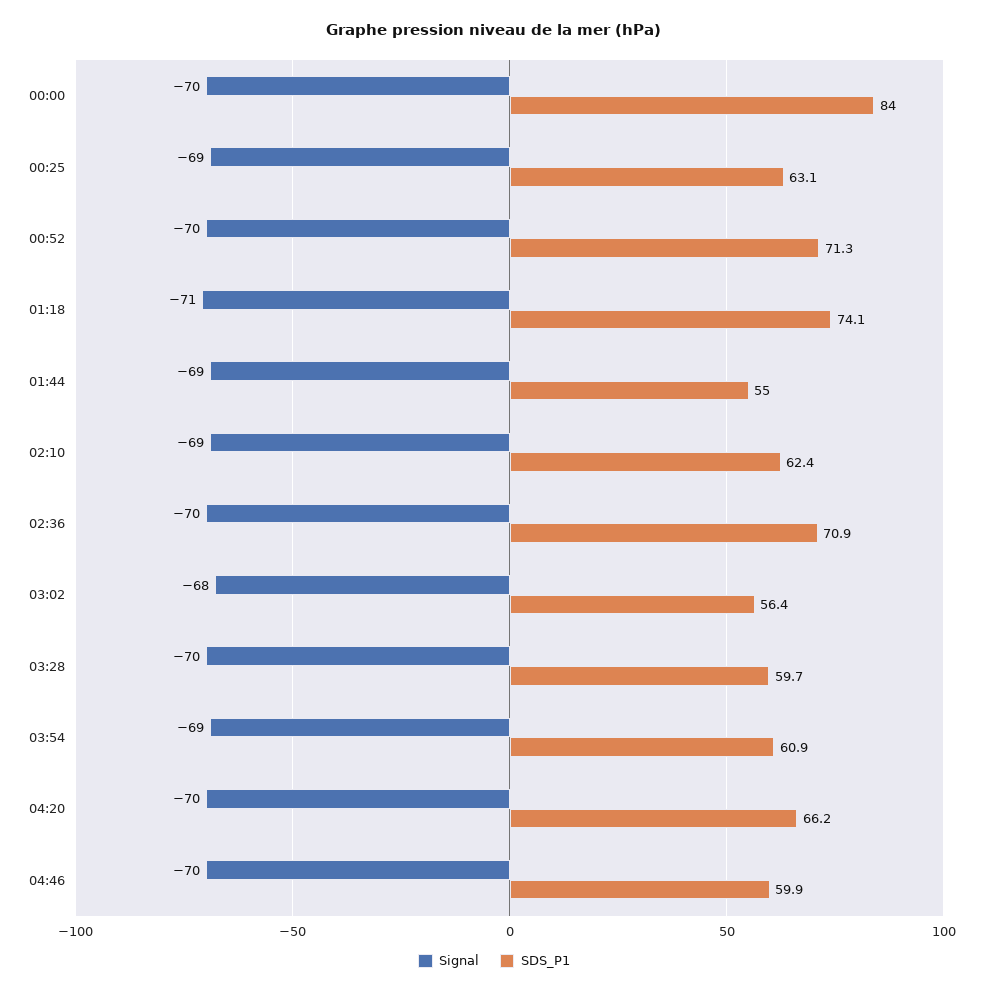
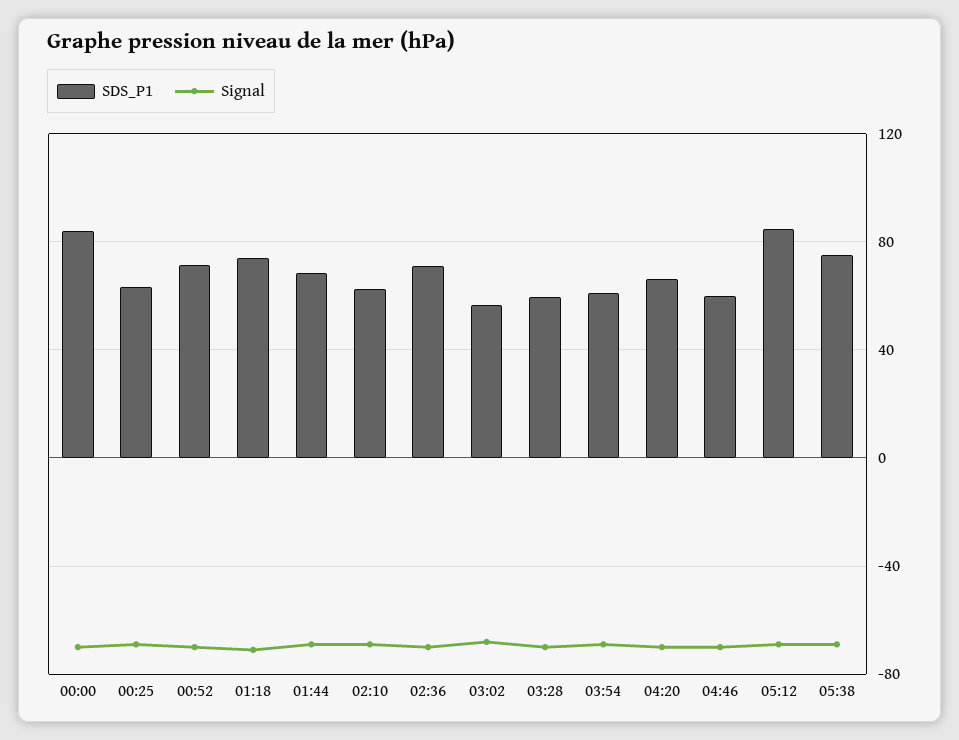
SDS_P1, 01:44: 55 -> 70
SDS_P1, 05:12: none -> 85
Signal, 05:12: none -> -70
SDS_P1, 05:38: none -> 75
Signal, 05:38: none -> -70

